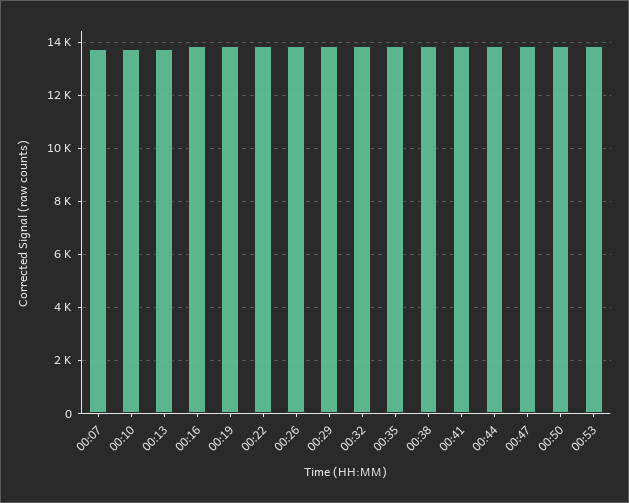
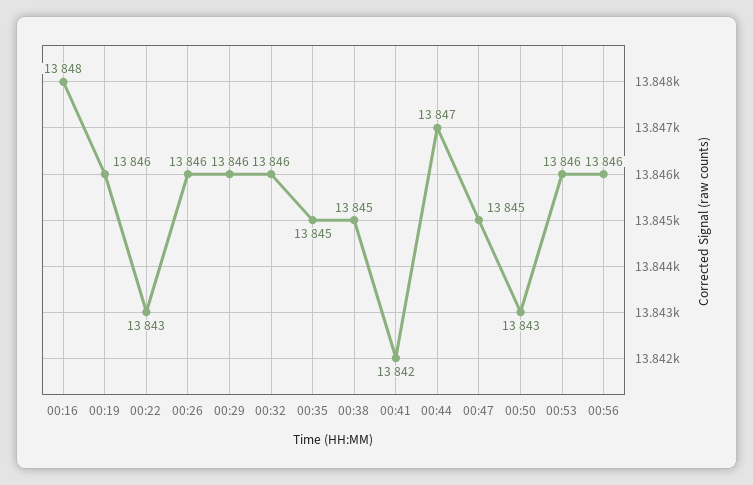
00:07: 13750 -> none
00:10: 13750 -> none
00:13: 13750 -> none
00:56: none -> 13846

